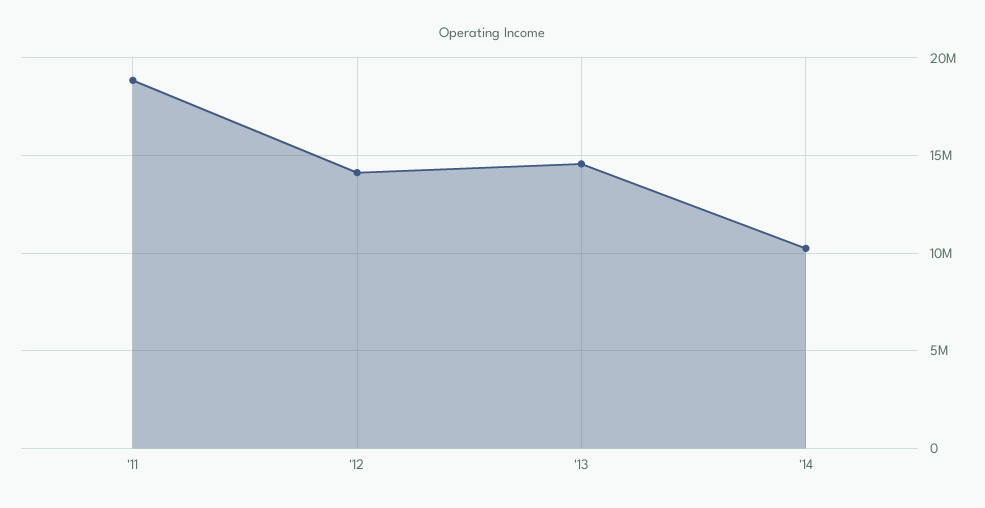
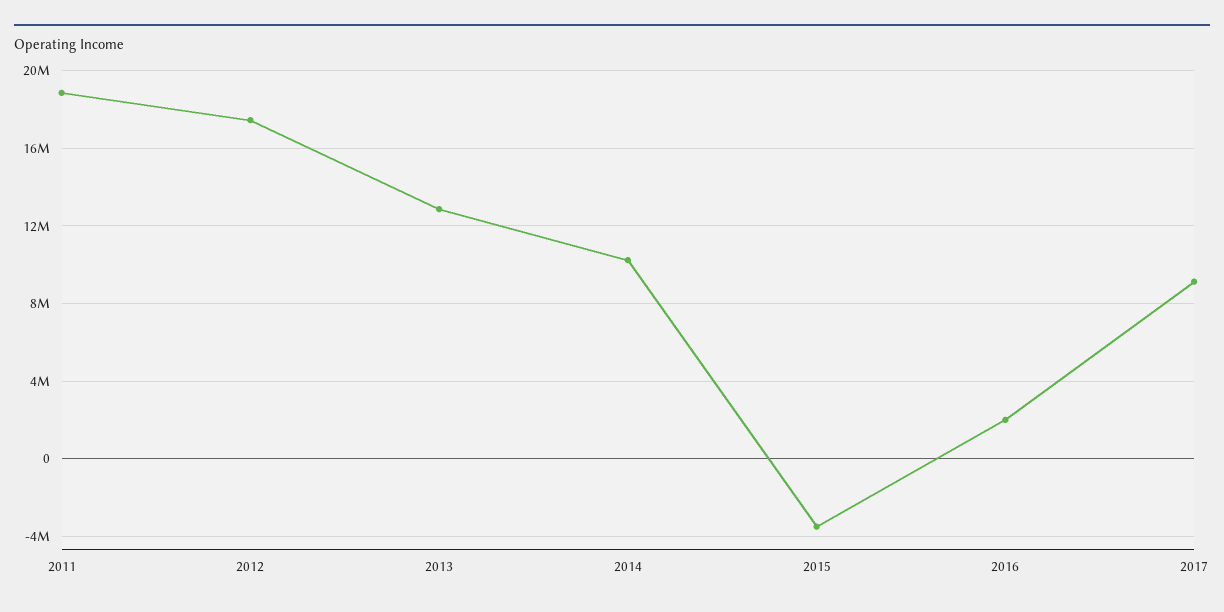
'12: 14000000 -> 17500000
'13: 14500000 -> 13000000
2015: none -> -3500000
2016: none -> 2000000
2017: none -> 9000000

